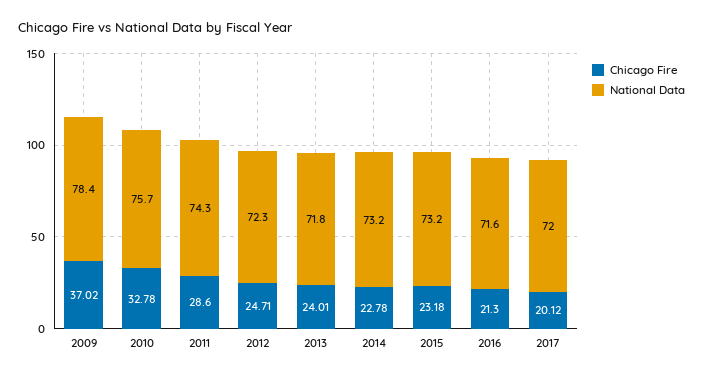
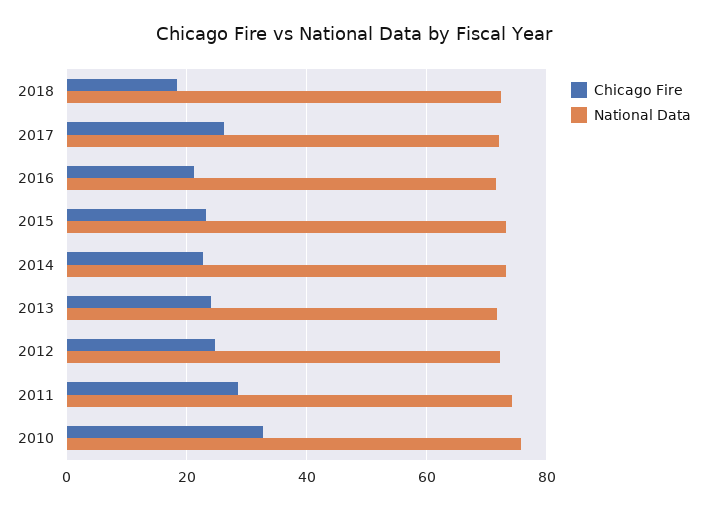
Chicago Fire, 2009: 37.02 -> none
National Data, 2009: 78.4 -> none
Chicago Fire, 2017: 20.12 -> 26
Chicago Fire, 2018: none -> 18
National Data, 2018: none -> 72

